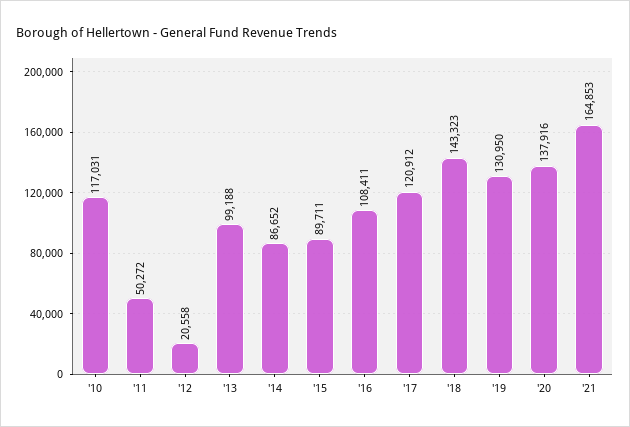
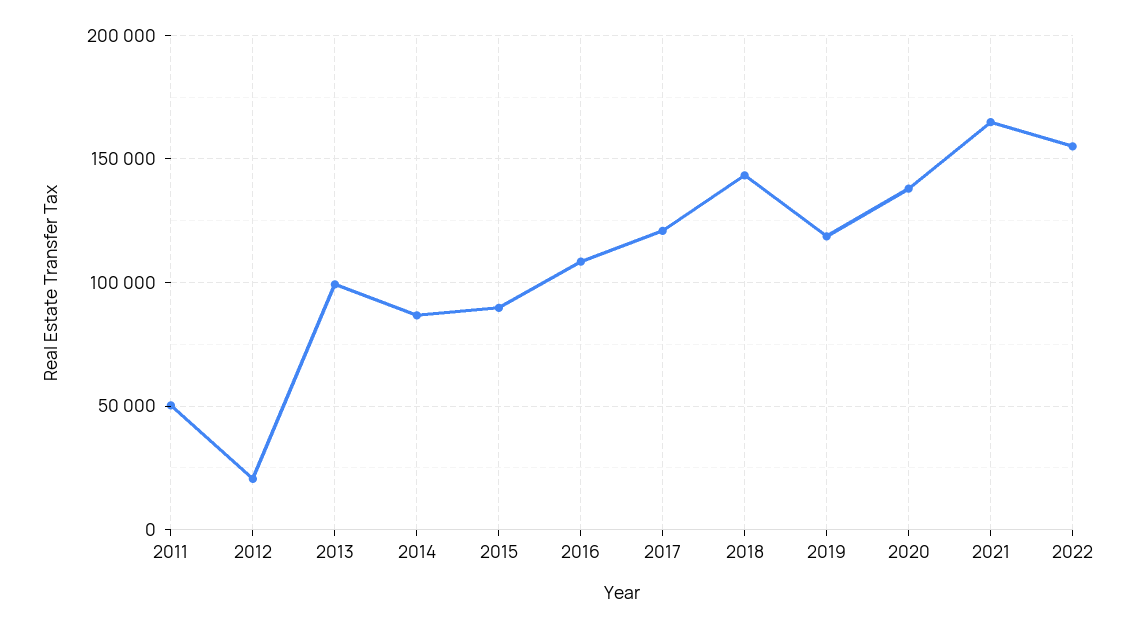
'10: 117031 -> none
'19: 130950 -> 120000
2022: none -> 155000

